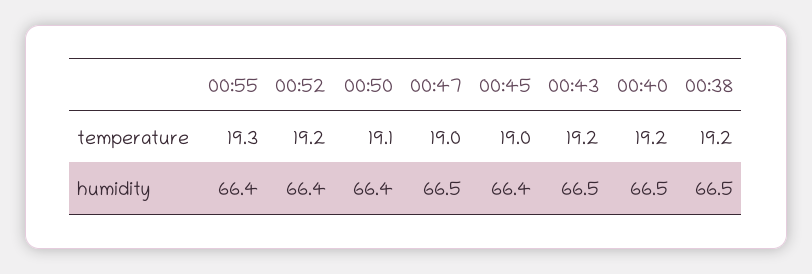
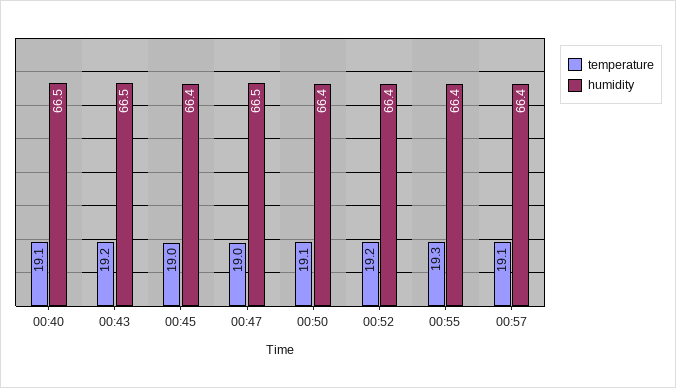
temperature, 00:40: 19.2 -> 19.1
temperature, 00:38: 19.2 -> none
humidity, 00:38: 66.5 -> none
temperature, 00:57: none -> 19.1
humidity, 00:57: none -> 66.4

